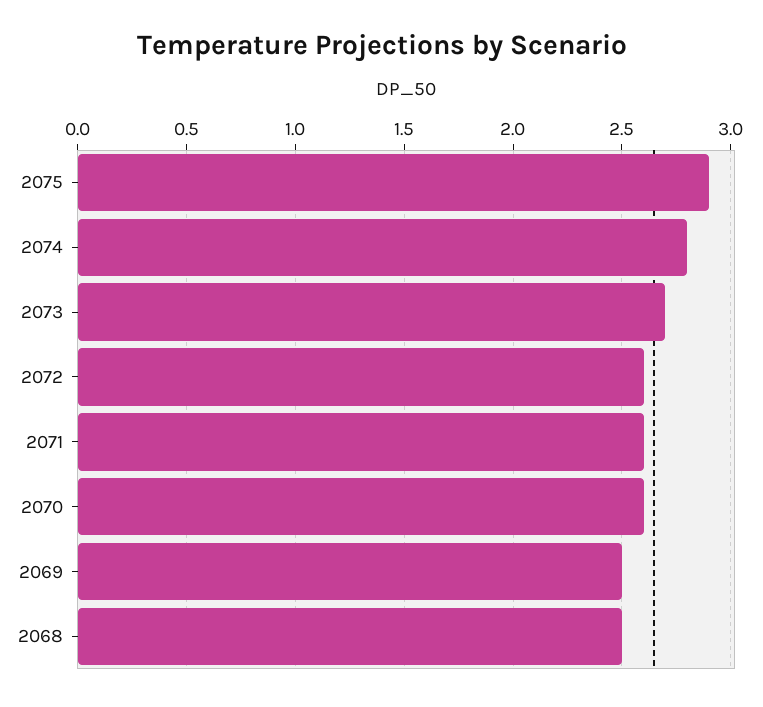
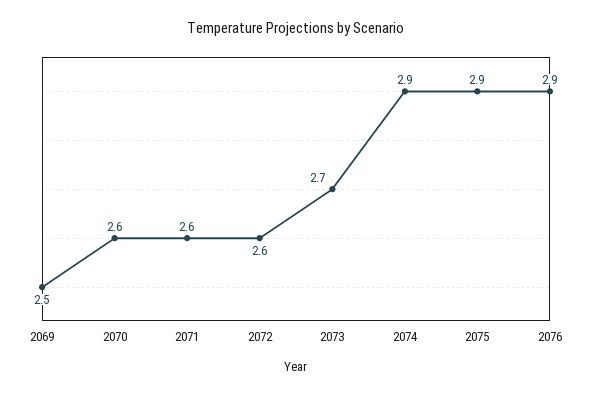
2074: 2.8 -> 2.9
2068: 2.5 -> none
2076: none -> 2.9

